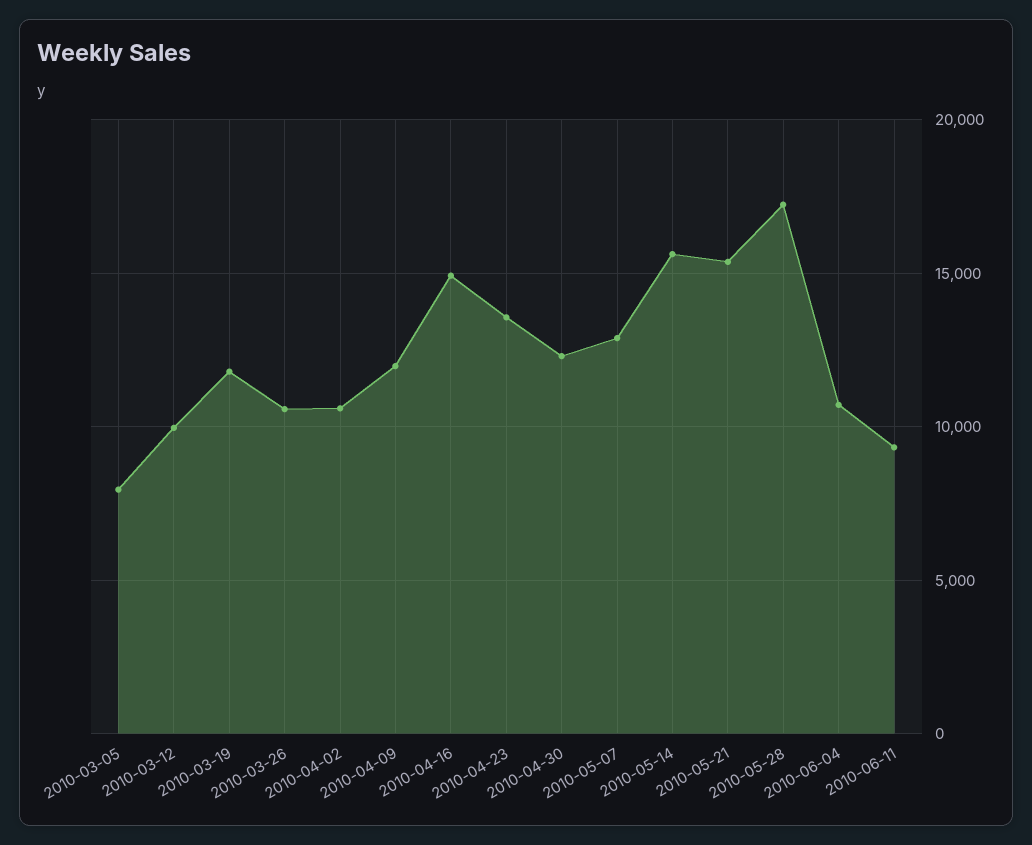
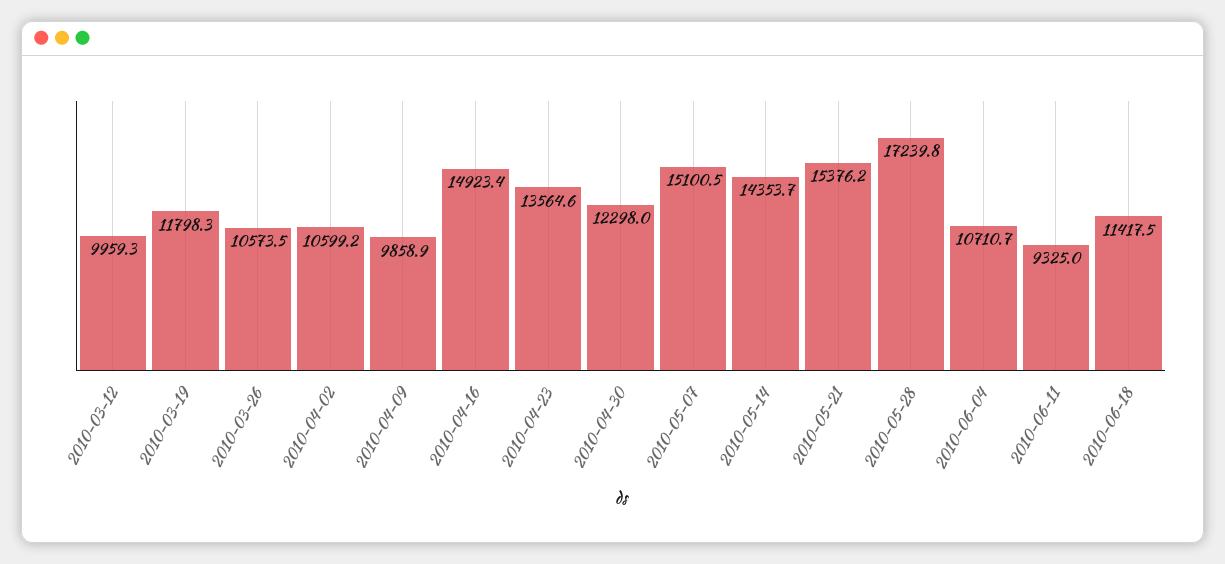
2010-03-05: 8000 -> none
2010-04-09: 12000 -> 9858.9
2010-05-07: 13000 -> 15100.5
2010-05-14: 15500 -> 14353.7
2010-06-18: none -> 11417.5

